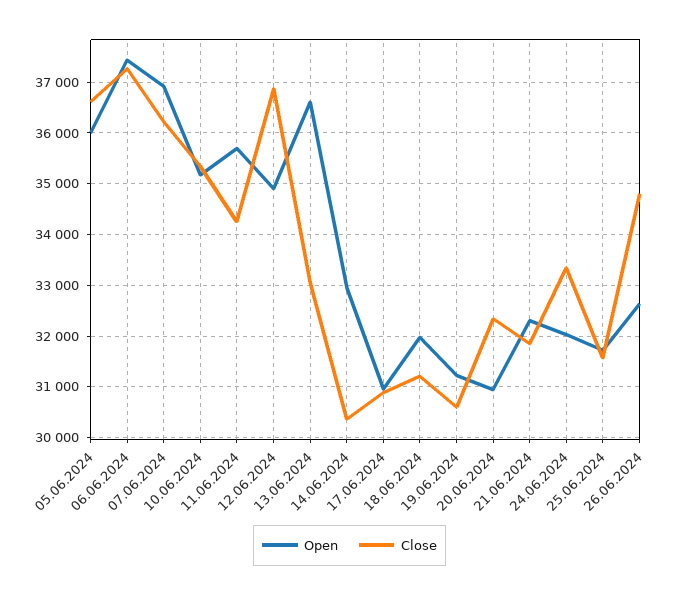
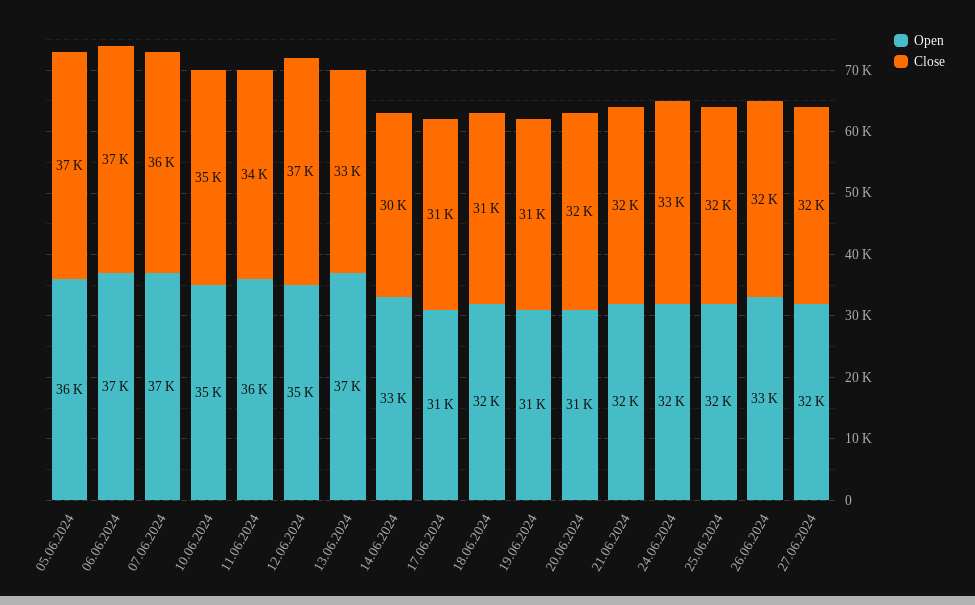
Close, 26.06.2024: 34800 -> 32000
Open, 27.06.2024: none -> 32000
Close, 27.06.2024: none -> 32000

